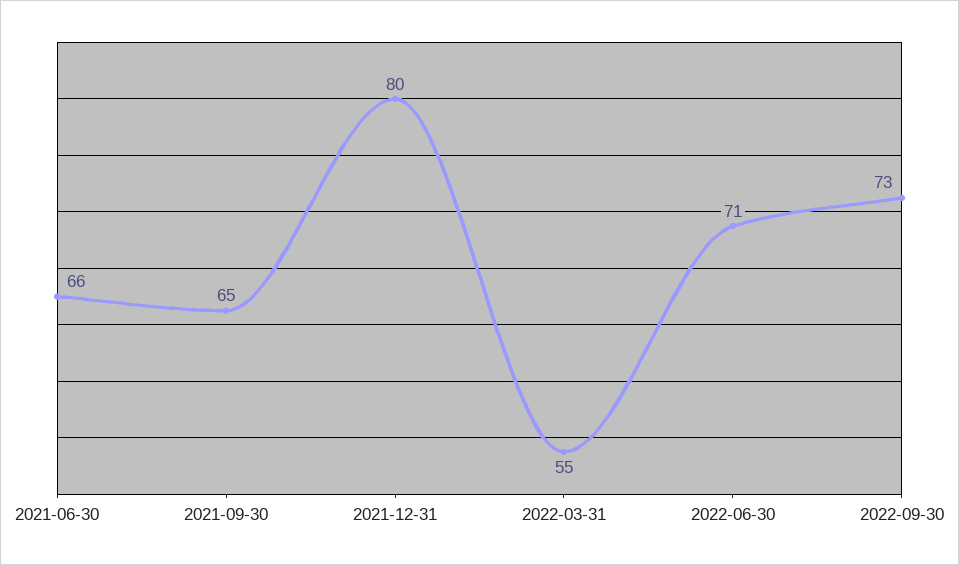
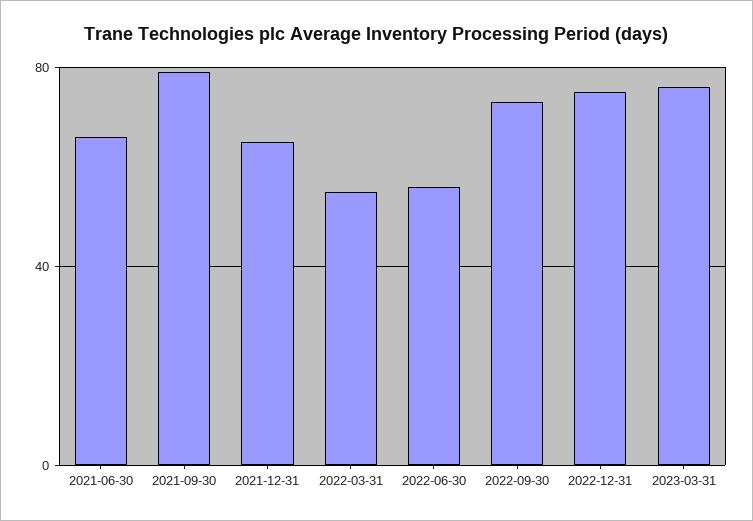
2021-09-30: 65 -> 80
2021-12-31: 80 -> 65
2022-06-30: 71 -> 55
2022-12-31: none -> 75
2023-03-31: none -> 75

